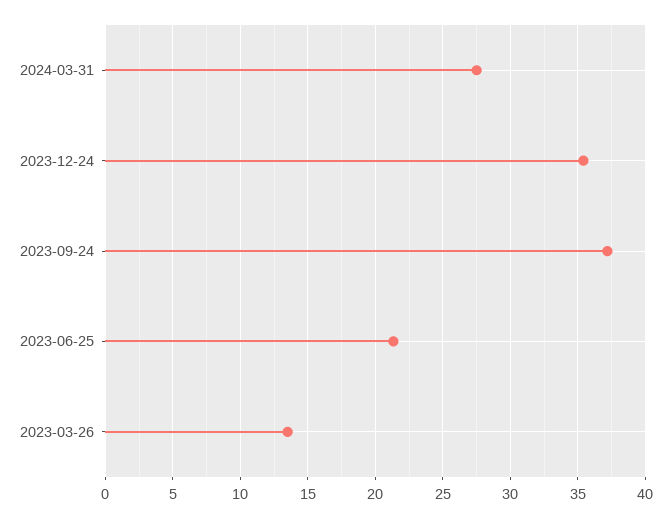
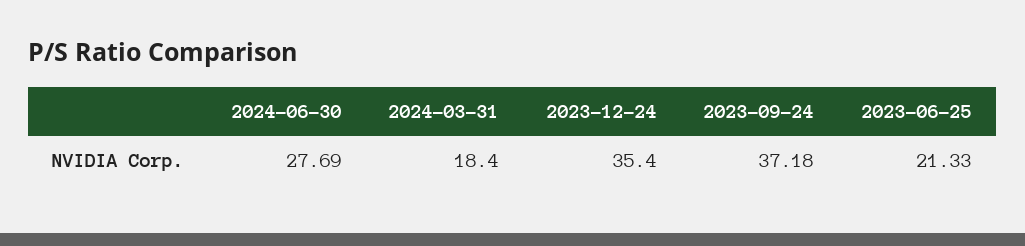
2024-03-31: 27.5 -> 18.4
2023-03-26: 13.5 -> none
2024-06-30: none -> 27.69

